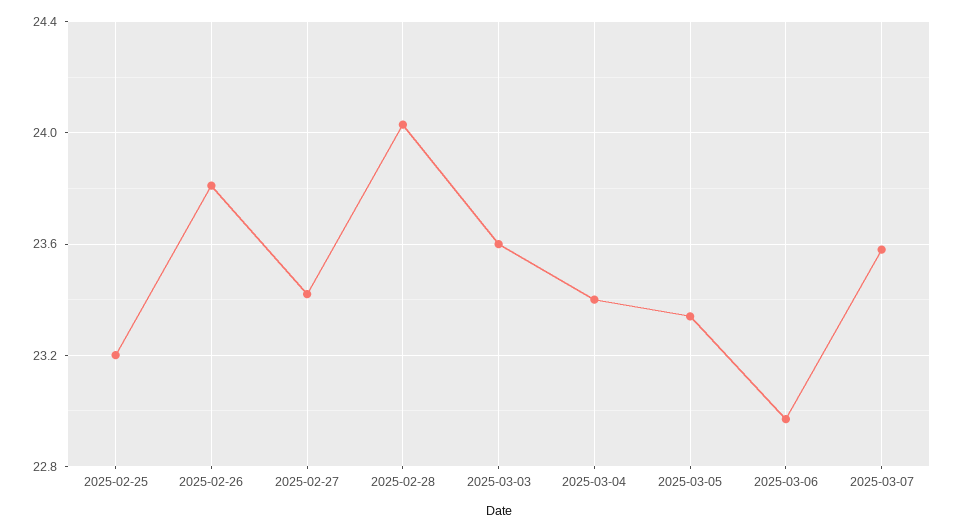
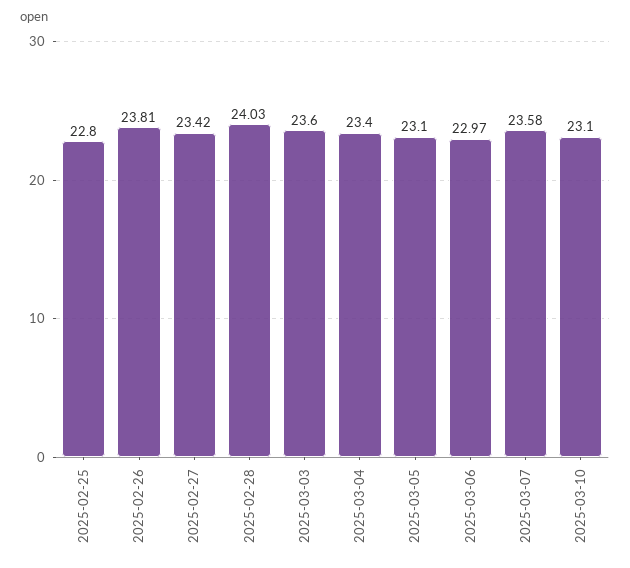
2025-02-25: 23.2 -> 22.8
2025-03-05: 23.35 -> 23.1
2025-03-10: none -> 23.1

